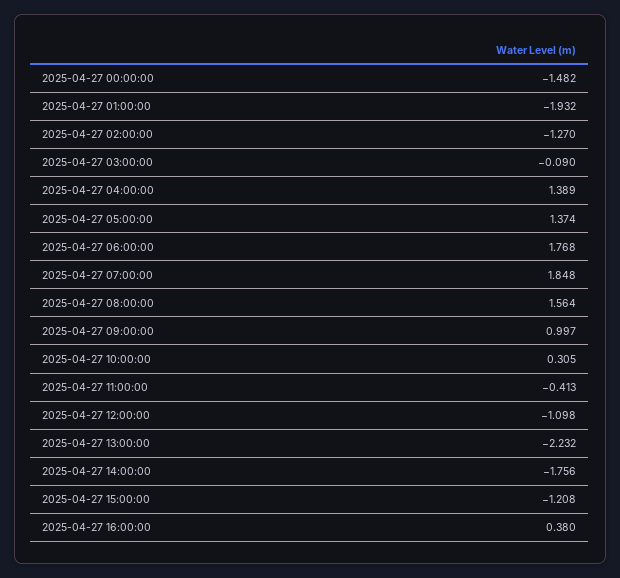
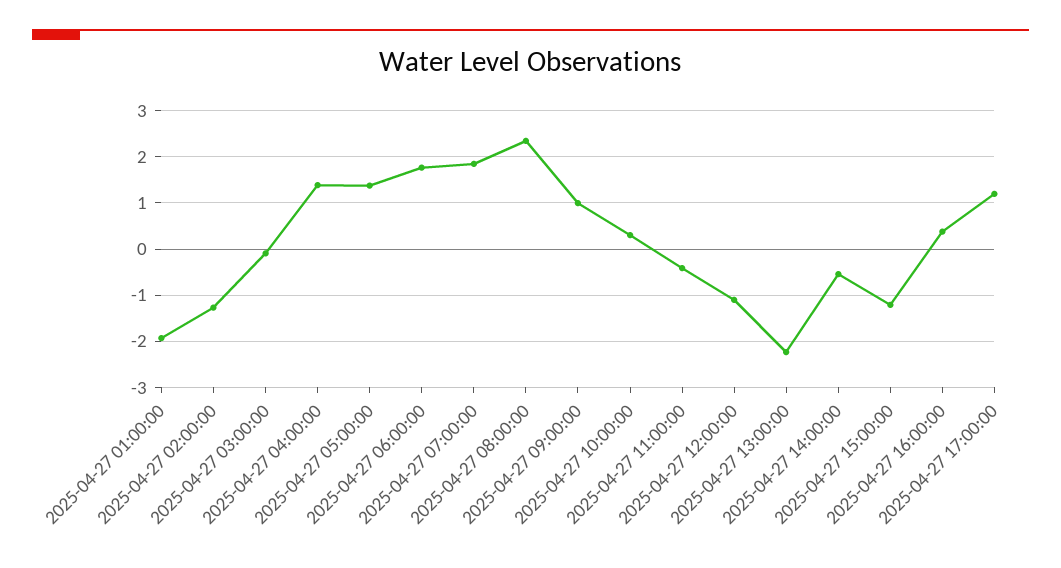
2025-04-27 00:00:00: -1.482 -> none
2025-04-27 08:00:00: 1.564 -> 2.4
2025-04-27 14:00:00: -1.756 -> -0.6
2025-04-27 17:00:00: none -> 1.2

